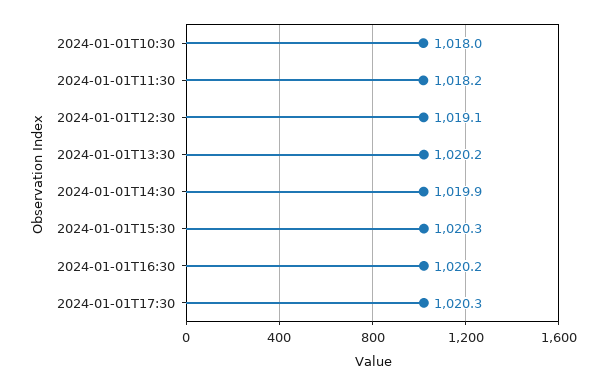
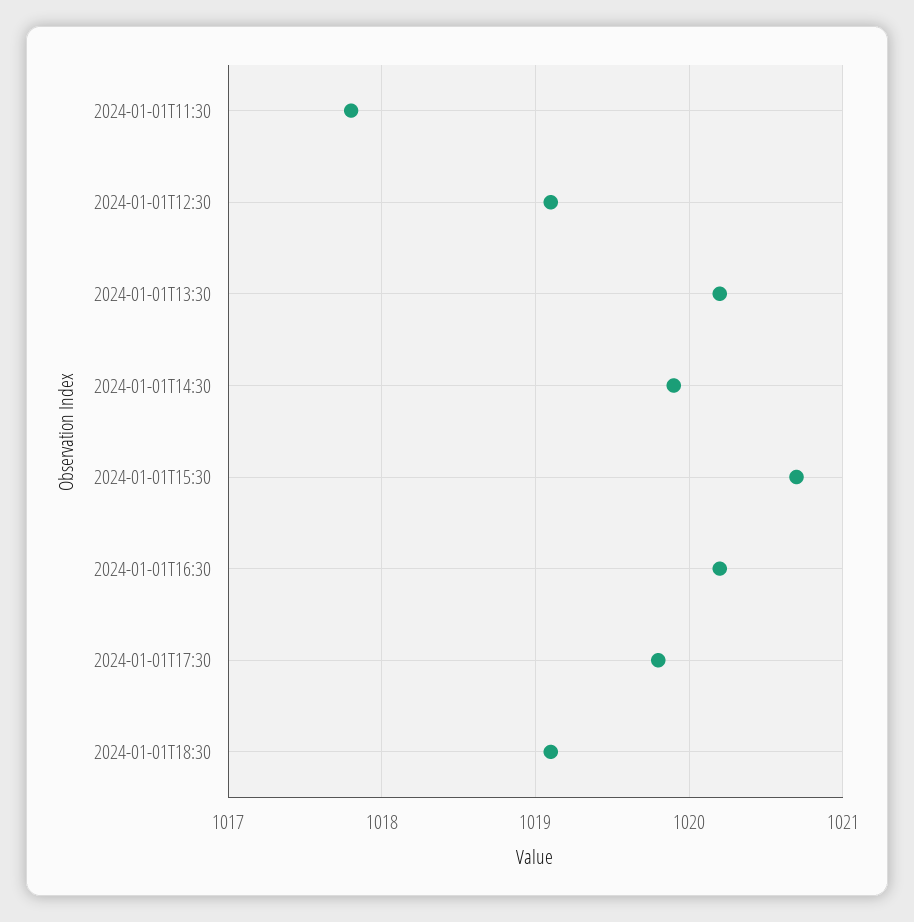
2024-01-01T10:30: 1018 -> none
2024-01-01T11:30: 1018.2 -> 1017.8
2024-01-01T15:30: 1020.3 -> 1020.7
2024-01-01T17:30: 1020.3 -> 1019.8
2024-01-01T18:30: none -> 1019.1

